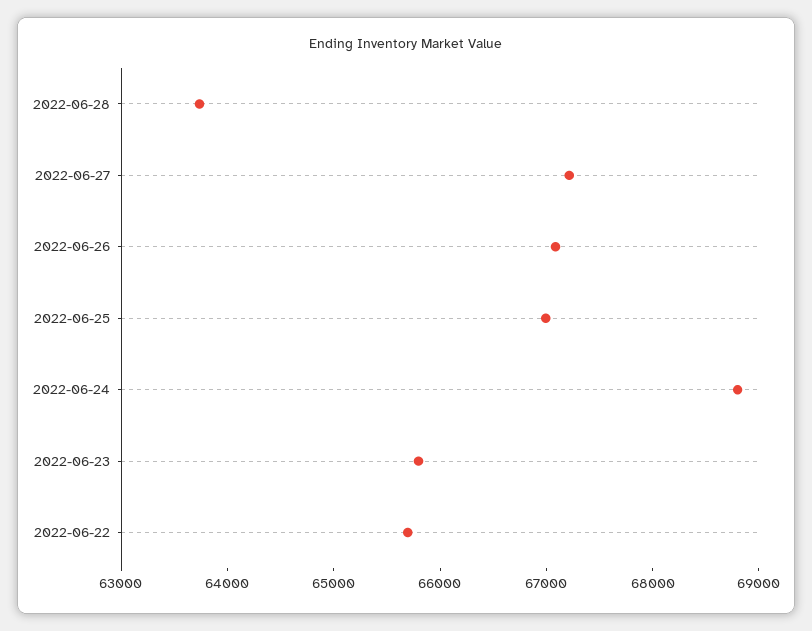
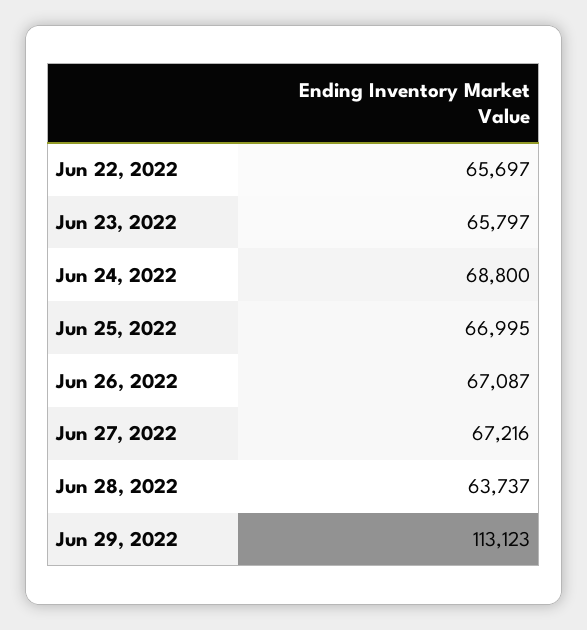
Jun 29, 2022: none -> 113123

